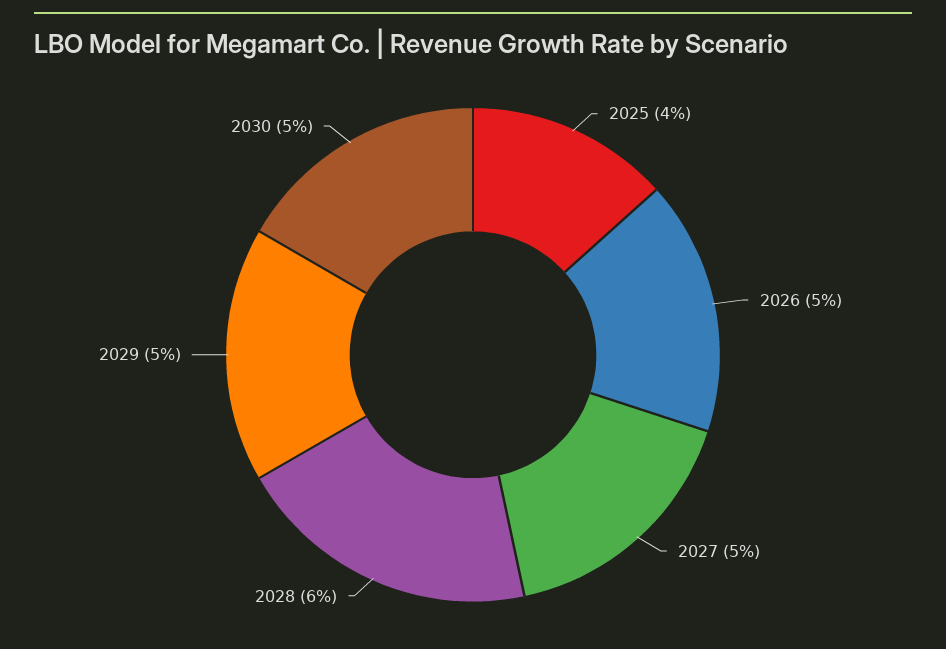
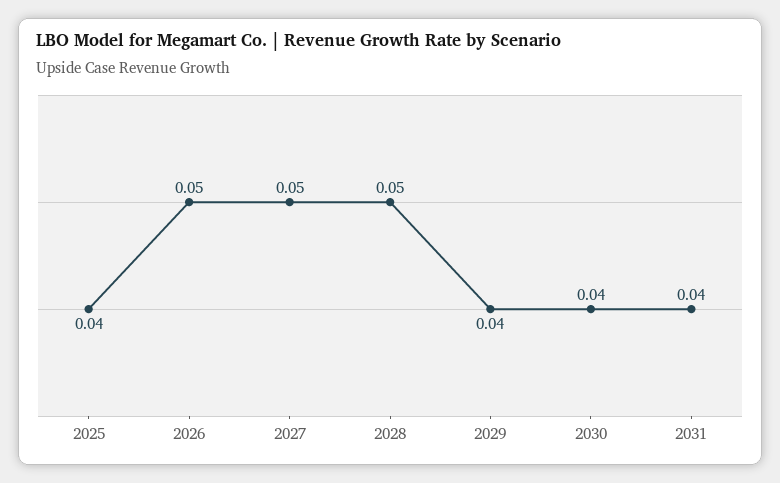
2028: 0.06 -> 0.05
2029: 0.05 -> 0.04
2030: 0.05 -> 0.04
2031: none -> 0.04

